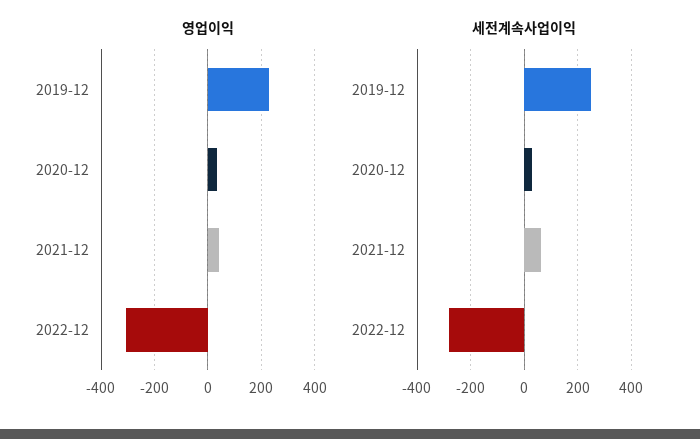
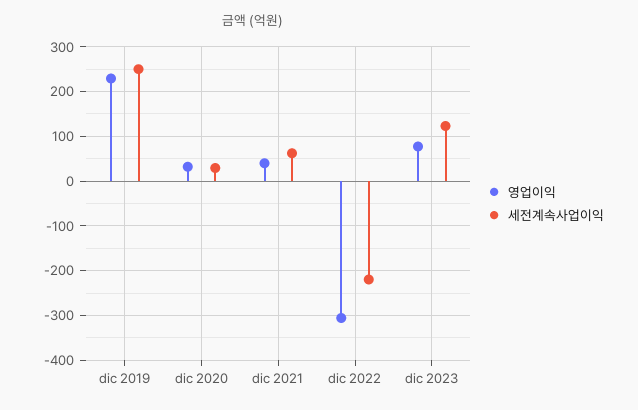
세전계속사업이익, 2022-12: -275 -> -220
영업이익, dic 2023: none -> 80
세전계속사업이익, dic 2023: none -> 120

